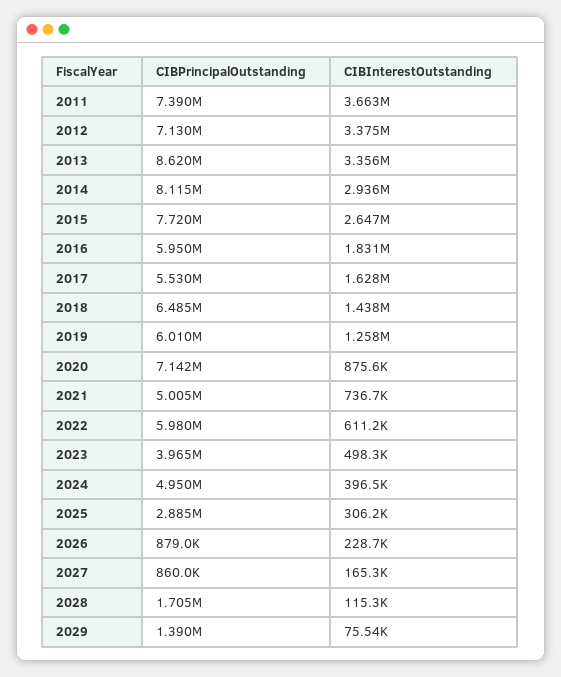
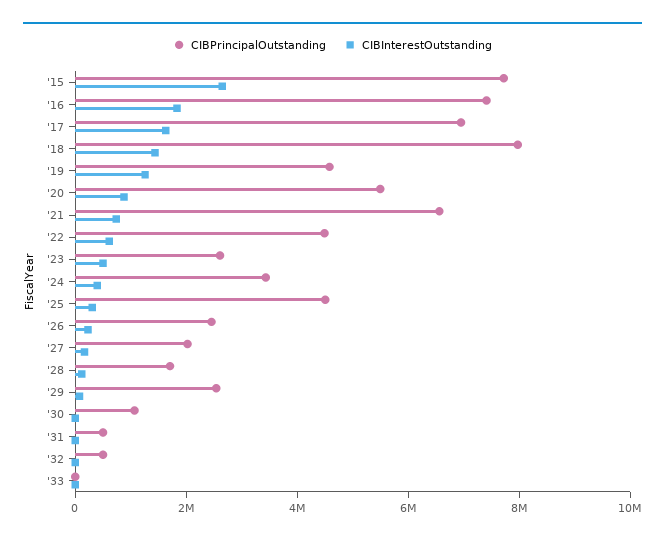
CIBPrincipalOutstanding, 2011: 7390000 -> none
CIBInterestOutstanding, 2011: 3663000 -> none
CIBPrincipalOutstanding, 2012: 7130000 -> none
CIBInterestOutstanding, 2012: 3375000 -> none
CIBPrincipalOutstanding, 2013: 8620000 -> none
CIBInterestOutstanding, 2013: 3356000 -> none
CIBPrincipalOutstanding, 2014: 8115000 -> none
CIBInterestOutstanding, 2014: 2936000 -> none
CIBPrincipalOutstanding, 2016: 5950000 -> 7500000
CIBPrincipalOutstanding, 2017: 5530000 -> 7000000
CIBPrincipalOutstanding, 2018: 6485000 -> 8000000
CIBPrincipalOutstanding, 2019: 6010000 -> 4500000
CIBPrincipalOutstanding, 2020: 7142000 -> 5500000
CIBPrincipalOutstanding, 2021: 5005000 -> 6500000
CIBPrincipalOutstanding, 2022: 5980000 -> 4500000
CIBPrincipalOutstanding, 2023: 3965000 -> 2500000
CIBPrincipalOutstanding, 2024: 4950000 -> 3500000
CIBPrincipalOutstanding, 2025: 2885000 -> 4500000
CIBPrincipalOutstanding, 2026: 879000 -> 2500000
CIBPrincipalOutstanding, 2027: 860000 -> 2000000
CIBPrincipalOutstanding, 2029: 1390000 -> 2500000
CIBPrincipalOutstanding, '30: none -> 1000000
CIBInterestOutstanding, '30: none -> 0
CIBPrincipalOutstanding, '31: none -> 500000
CIBInterestOutstanding, '31: none -> 0
CIBPrincipalOutstanding, '32: none -> 500000
CIBInterestOutstanding, '32: none -> 0
CIBPrincipalOutstanding, '33: none -> 0
CIBInterestOutstanding, '33: none -> 0

